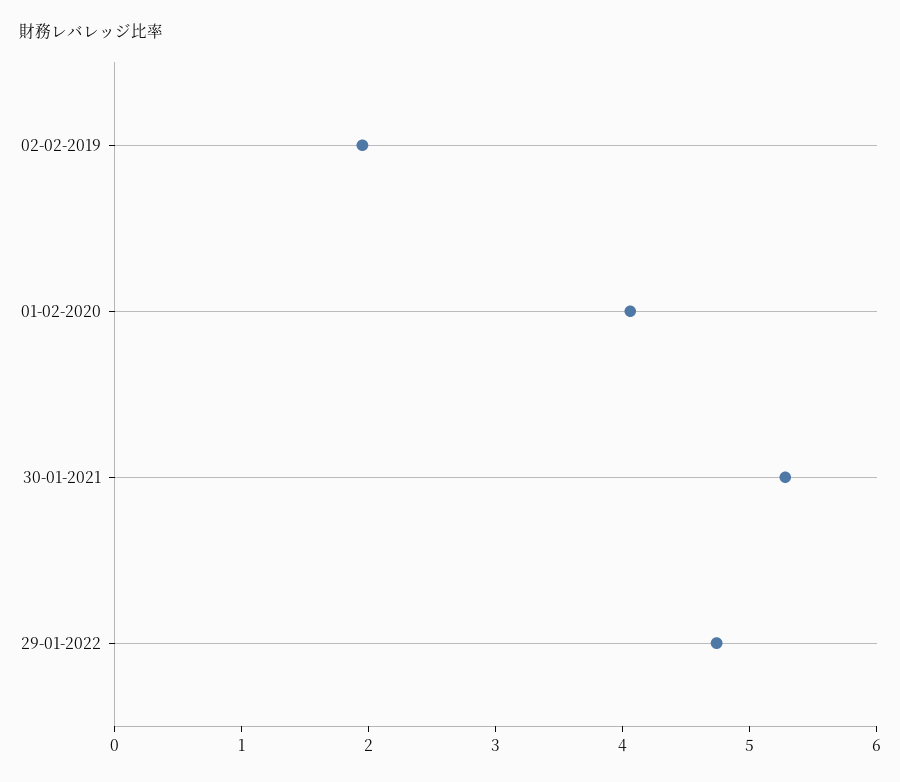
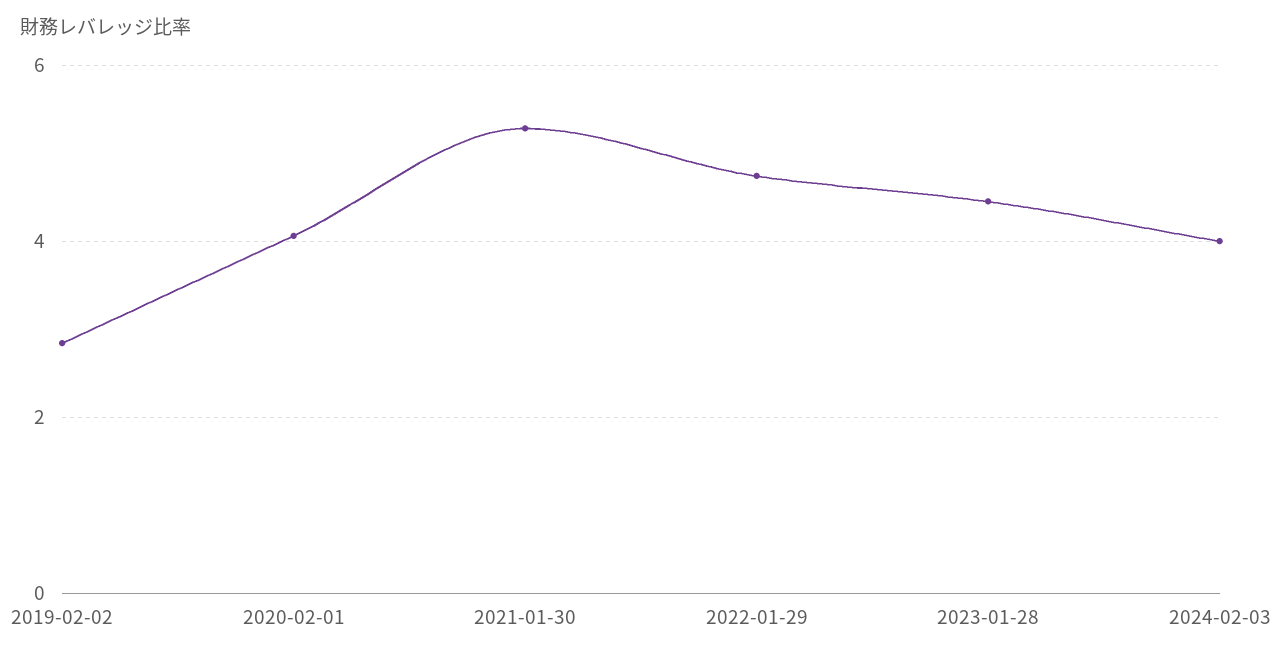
02-02-2019: 2 -> 2.8
2023-01-28: none -> 4.4
2024-02-03: none -> 4

